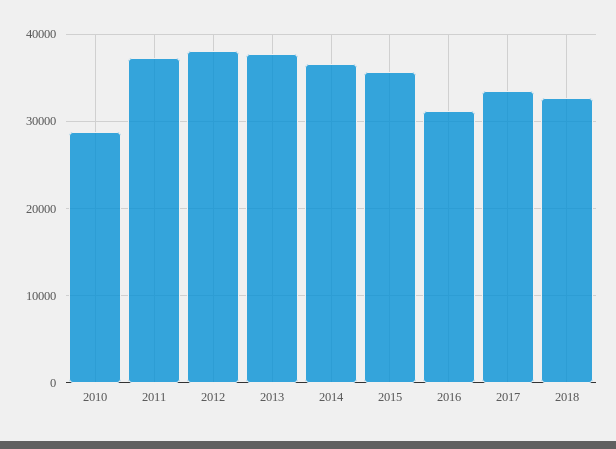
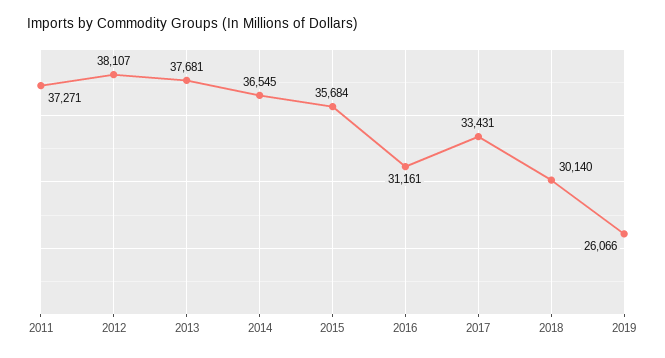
2010: 29000 -> none
2018: 33000 -> 30140
2019: none -> 26066

